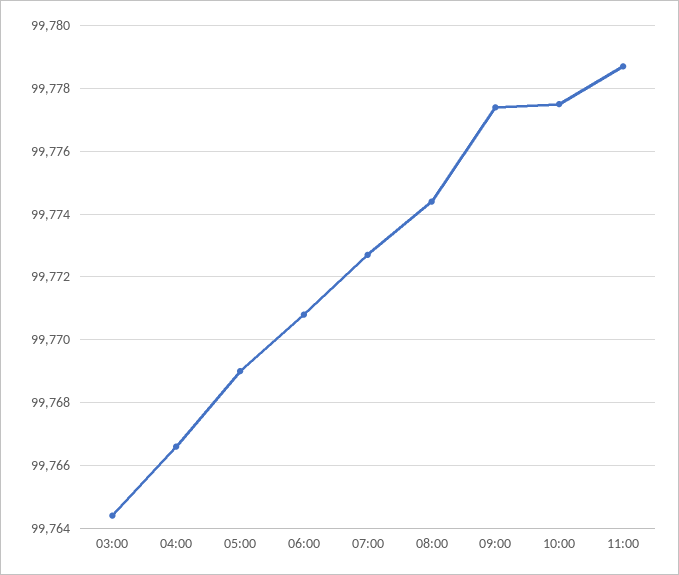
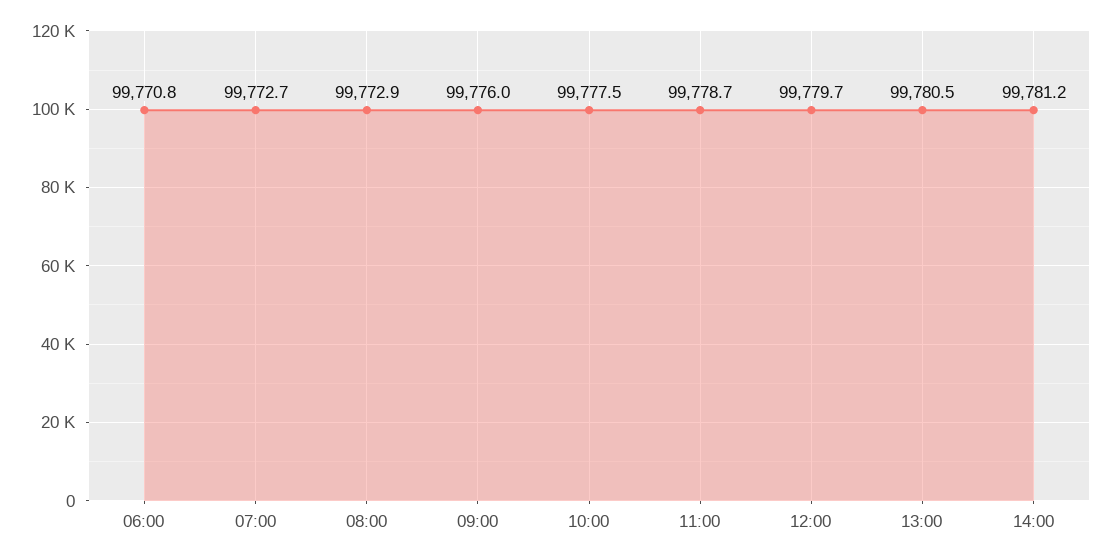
03:00: 99764.5 -> none
04:00: 99766.5 -> none
05:00: 99769 -> none
08:00: 99774.5 -> 99772.9
09:00: 99777.5 -> 99776
12:00: none -> 99779.7
13:00: none -> 99780.5
14:00: none -> 99781.2

